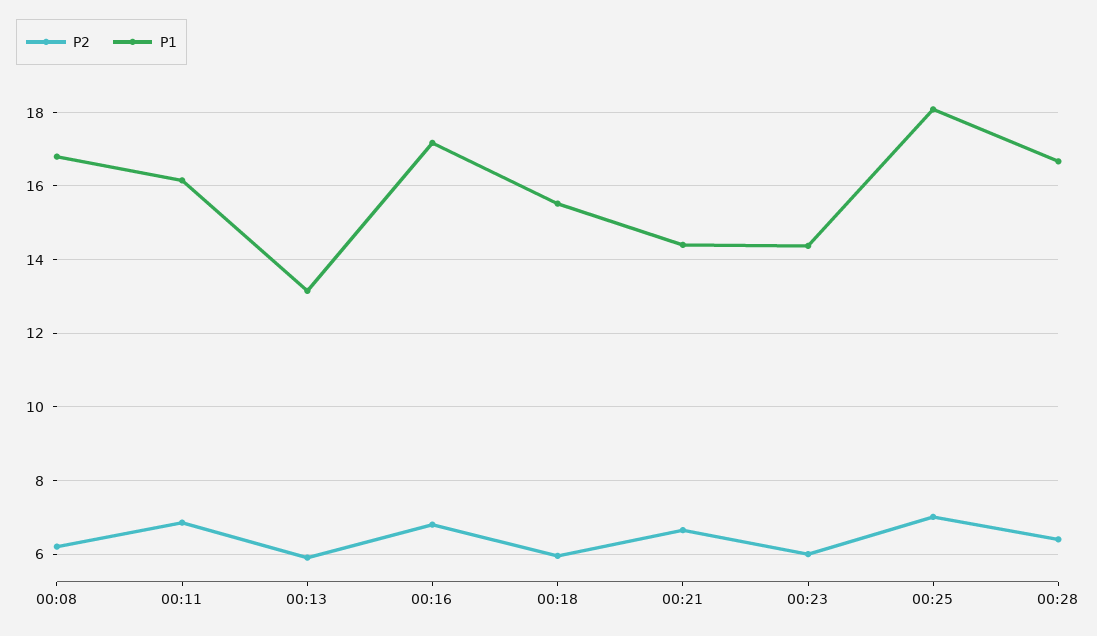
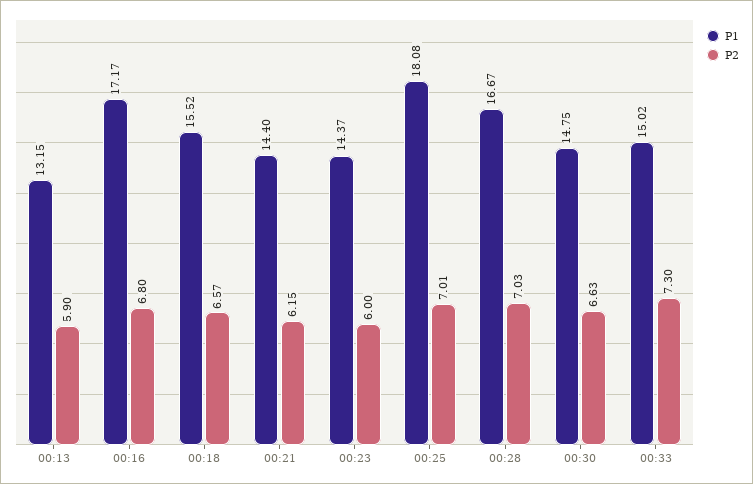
P2, 00:08: 6.2 -> none
P1, 00:08: 16.8 -> none
P2, 00:11: 6.8 -> none
P1, 00:11: 16.2 -> none
P2, 00:18: 6 -> 6.57
P2, 00:21: 6.6 -> 6.15
P2, 00:28: 6.4 -> 7.03
P1, 00:30: none -> 14.75
P2, 00:30: none -> 6.63
P1, 00:33: none -> 15.02
P2, 00:33: none -> 7.3

